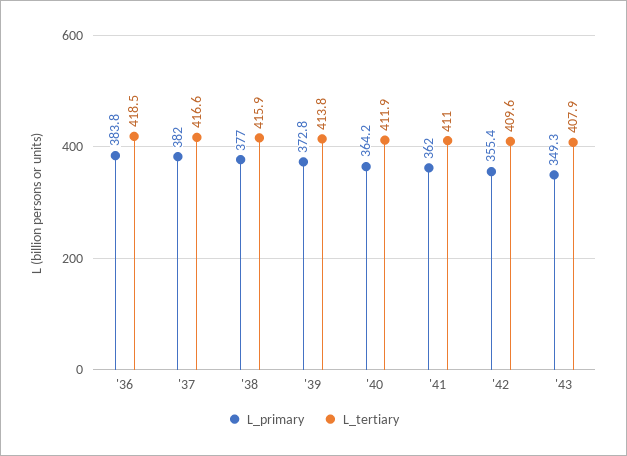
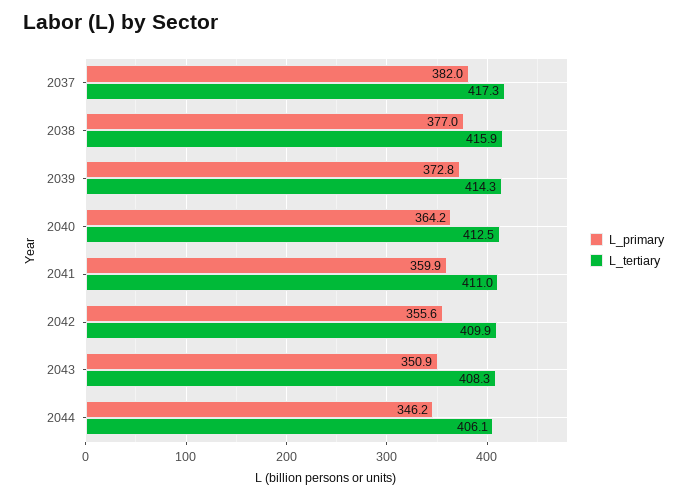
L_primary, '36: 383.8 -> none
L_tertiary, '36: 418.5 -> none
L_tertiary, '37: 416.6 -> 417.3
L_tertiary, '39: 413.8 -> 414.3
L_tertiary, '40: 411.9 -> 412.5
L_primary, '41: 362 -> 359.9
L_primary, '42: 355.4 -> 355.6
L_tertiary, '42: 409.6 -> 409.9
L_primary, '43: 349.3 -> 350.9
L_tertiary, '43: 407.9 -> 408.3
L_primary, 2044: none -> 346.2
L_tertiary, 2044: none -> 406.1

